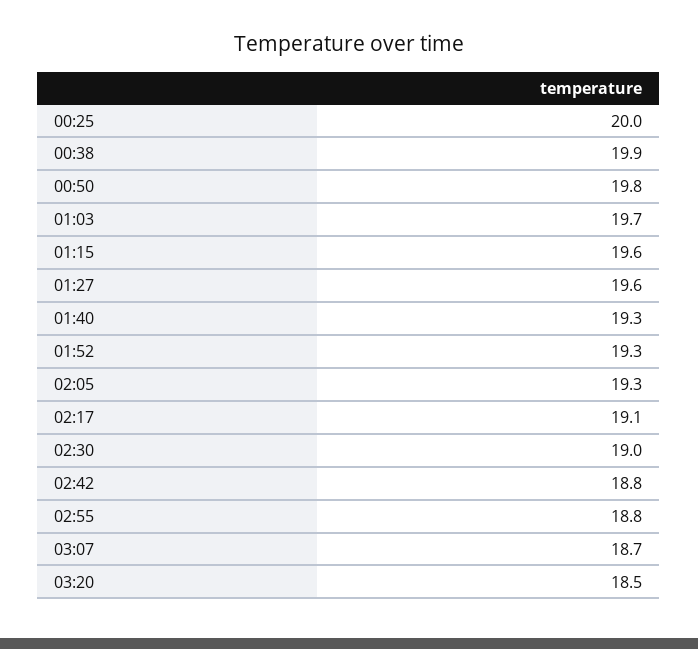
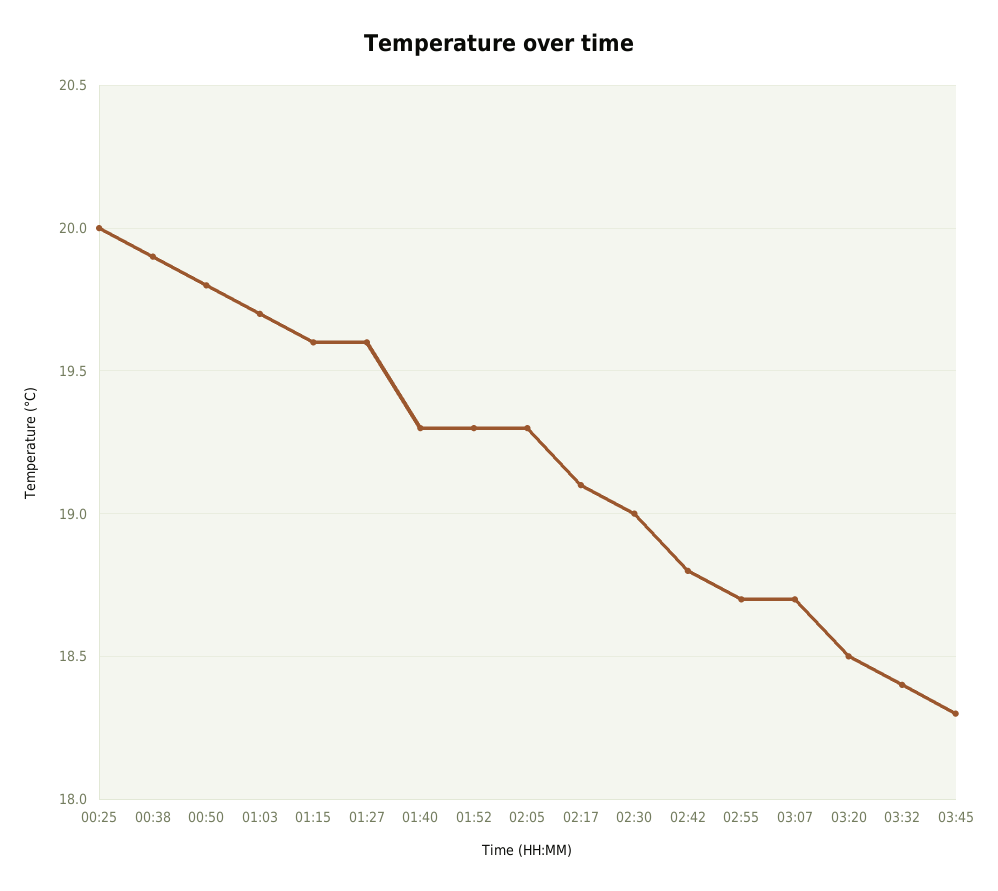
02:55: 18.8 -> 18.7
03:32: none -> 18.4
03:45: none -> 18.3

